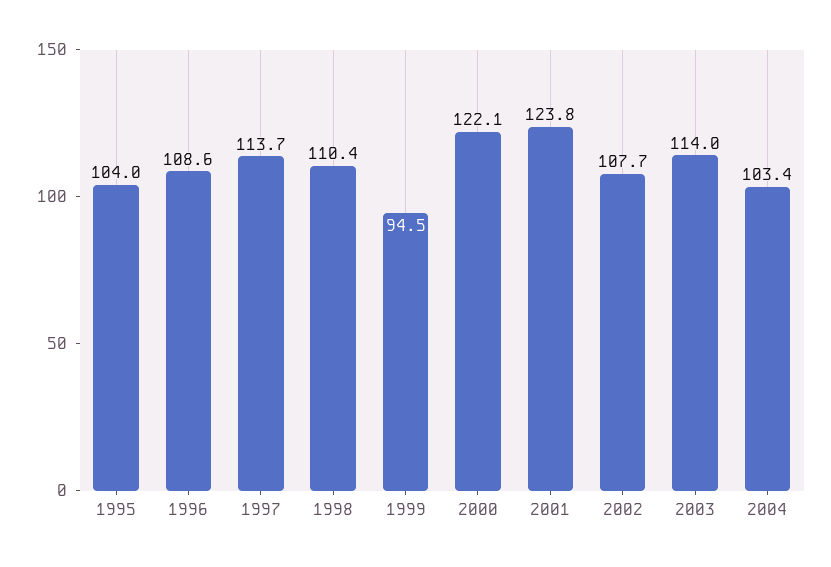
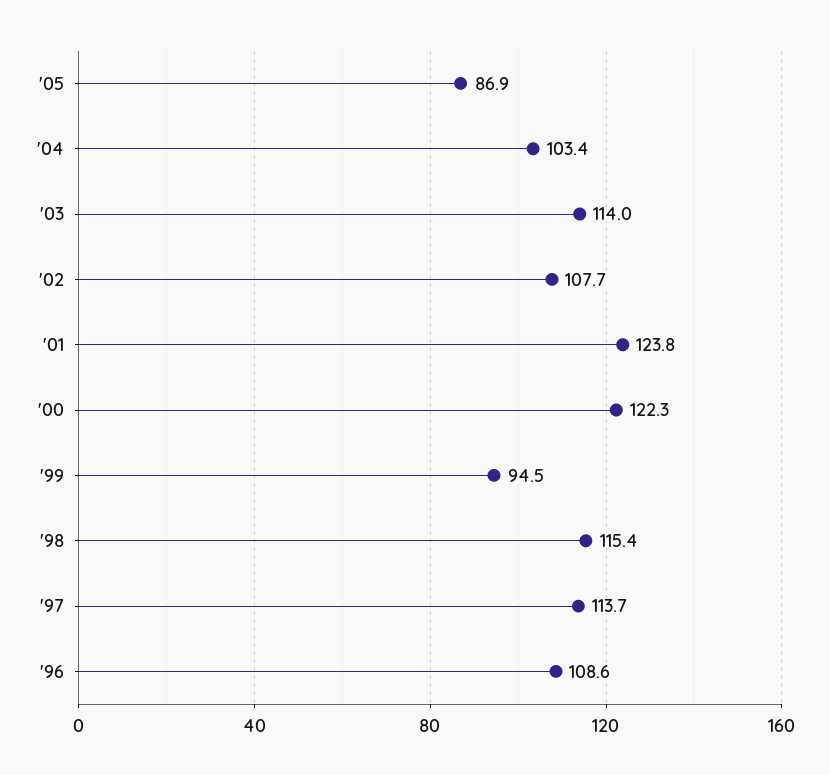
1995: 104 -> none
1998: 110.4 -> 115.4
2000: 122.1 -> 122.3
'05: none -> 86.9

